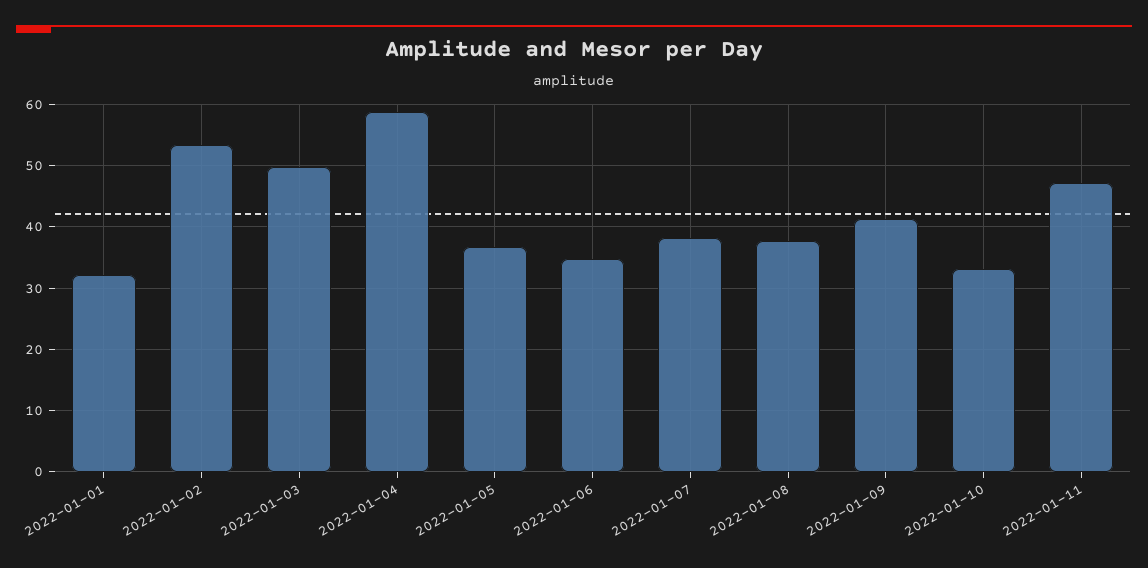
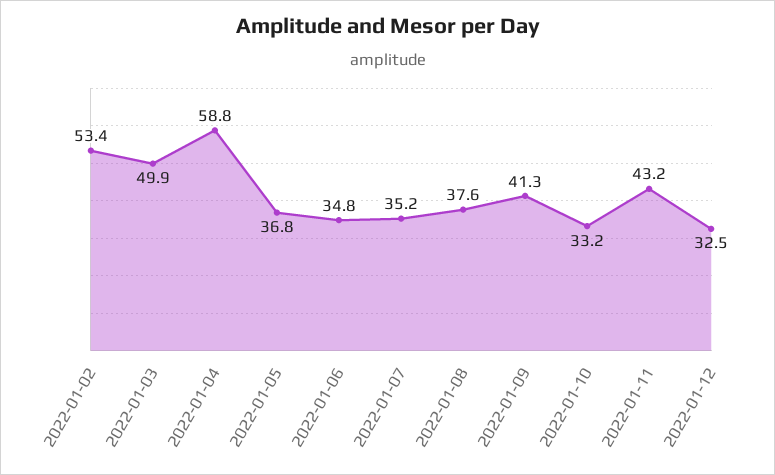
2022-01-01: 32 -> none
2022-01-07: 38 -> 35.2
2022-01-11: 47 -> 43.2
2022-01-12: none -> 32.5

